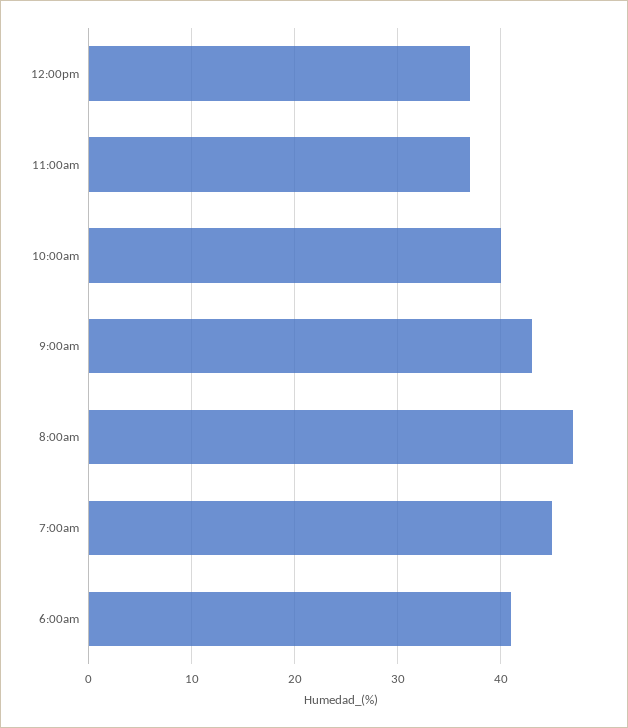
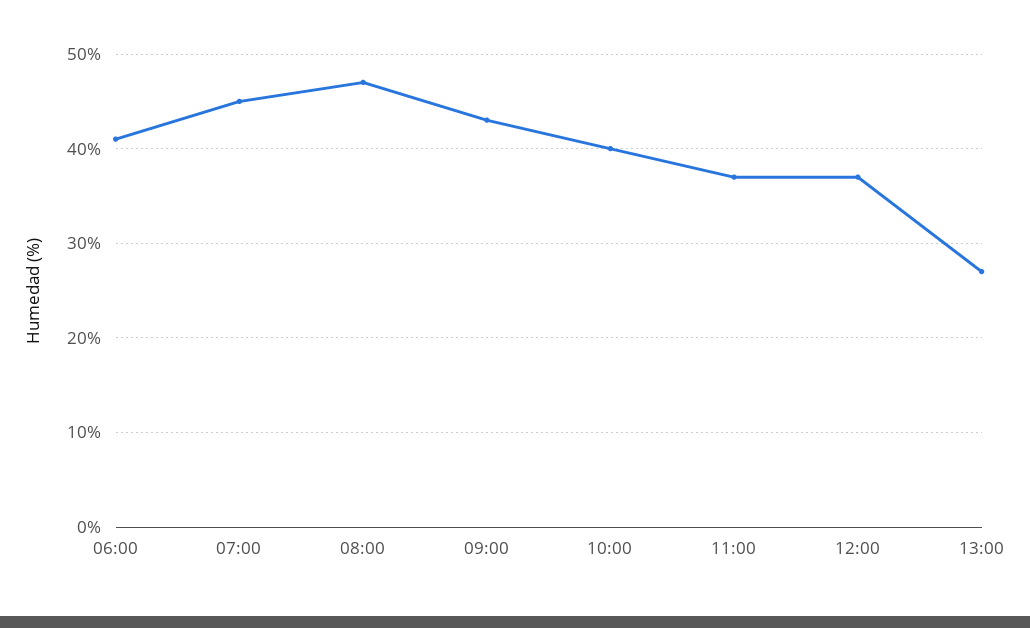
13:00: none -> 27

